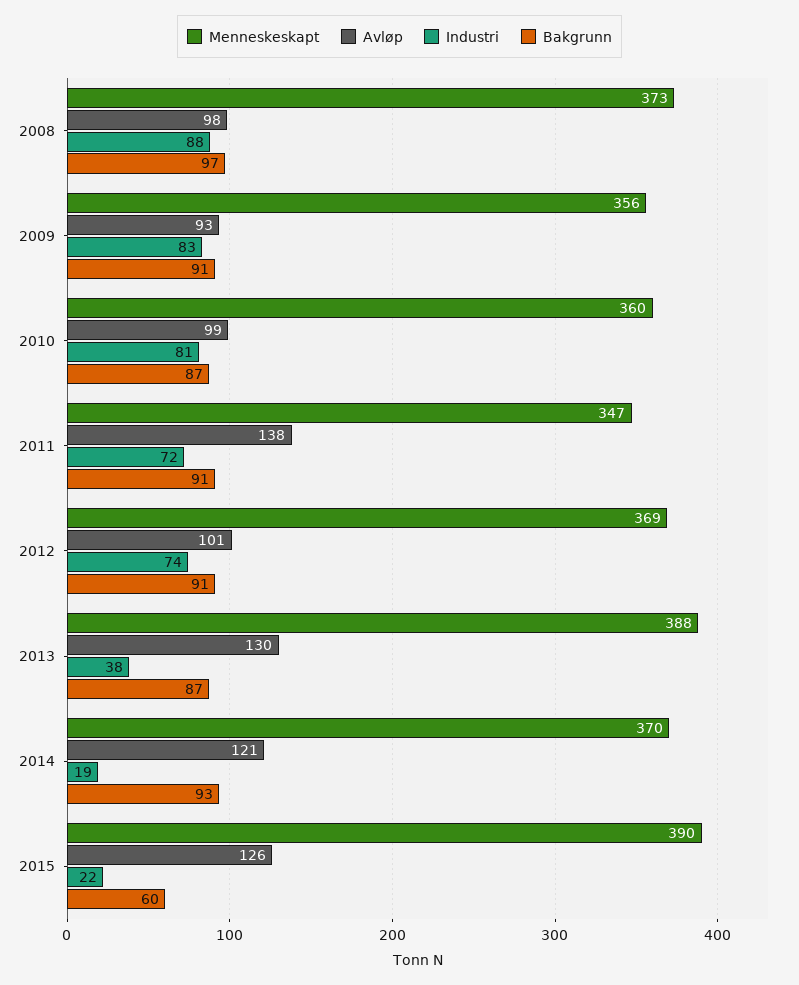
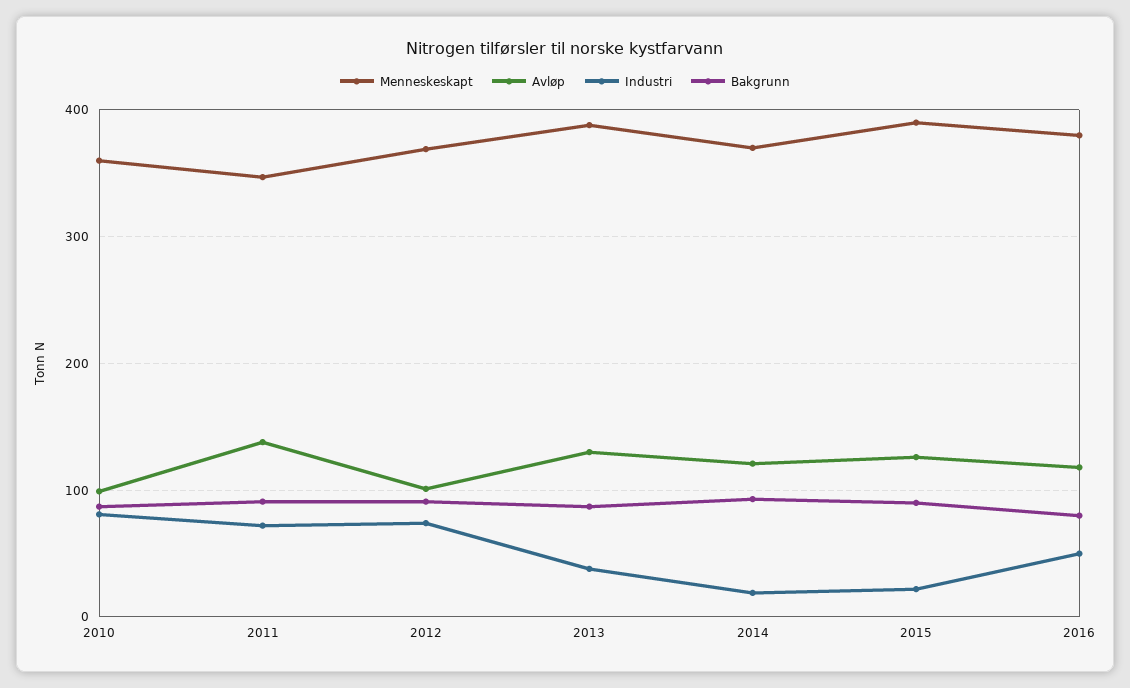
Menneskeskapt, 2008: 373 -> none
Avløp, 2008: 98 -> none
Industri, 2008: 88 -> none
Bakgrunn, 2008: 97 -> none
Menneskeskapt, 2009: 356 -> none
Avløp, 2009: 93 -> none
Industri, 2009: 83 -> none
Bakgrunn, 2009: 91 -> none
Bakgrunn, 2015: 60 -> 90
Menneskeskapt, 2016: none -> 380
Avløp, 2016: none -> 120
Industri, 2016: none -> 50
Bakgrunn, 2016: none -> 80

